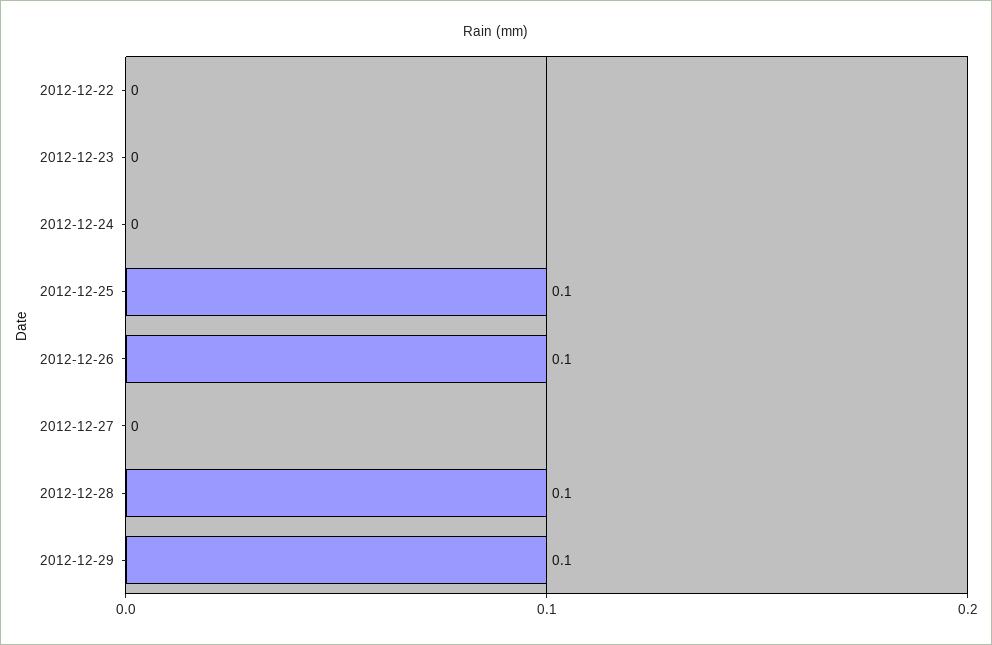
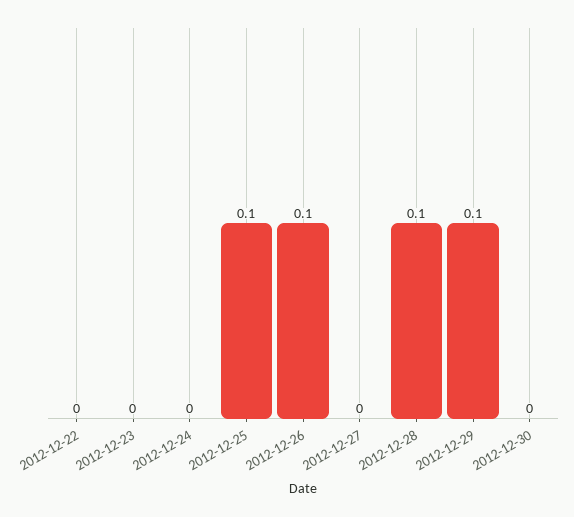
2012-12-30: none -> 0

